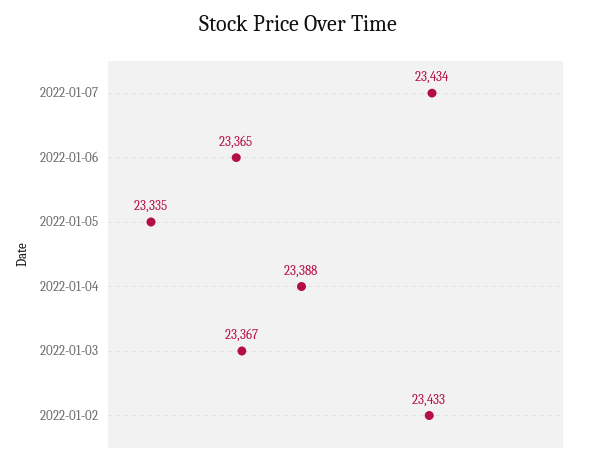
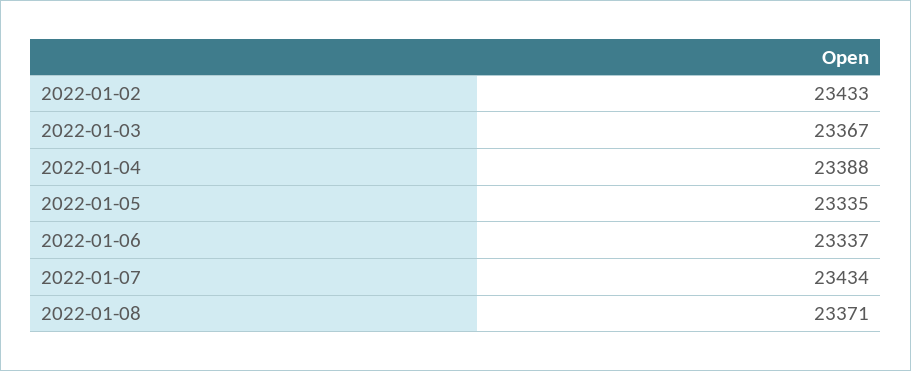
2022-01-06: 23365 -> 23337
2022-01-08: none -> 23371

